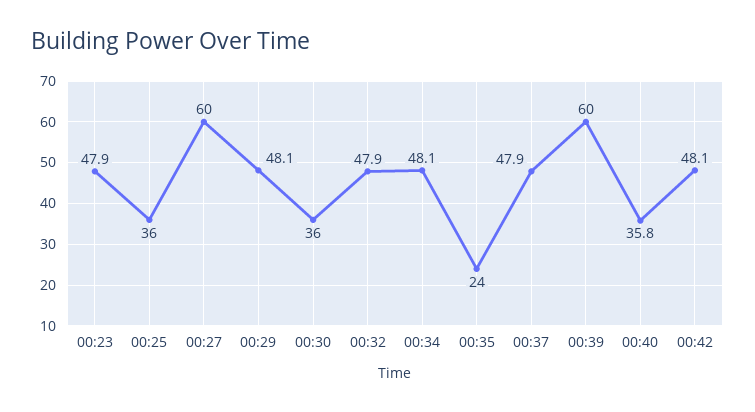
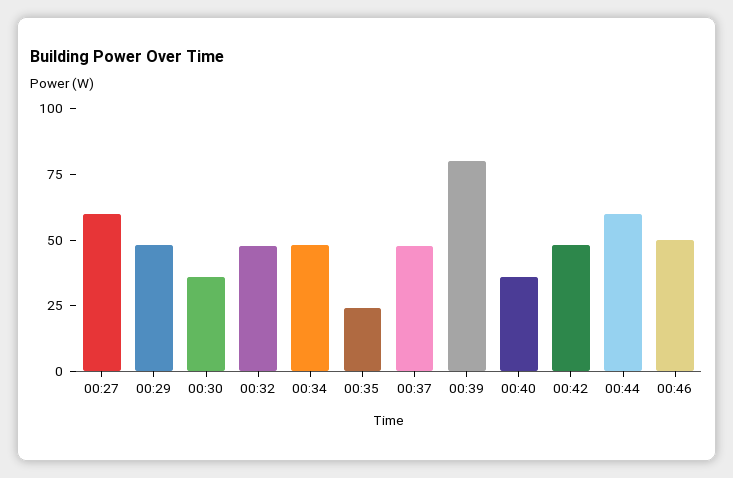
00:23: 47.9 -> none
00:25: 36 -> none
00:39: 60 -> 80
00:44: none -> 60
00:46: none -> 50

